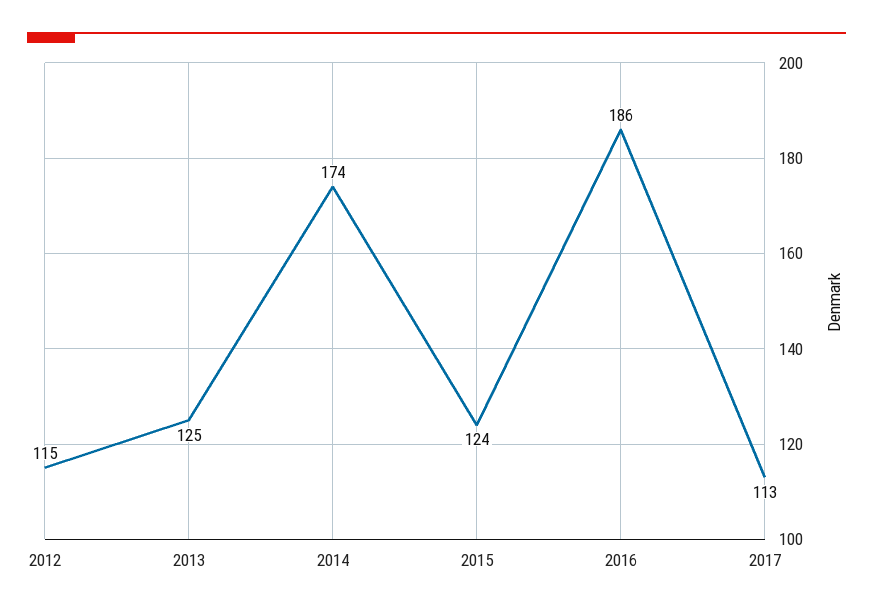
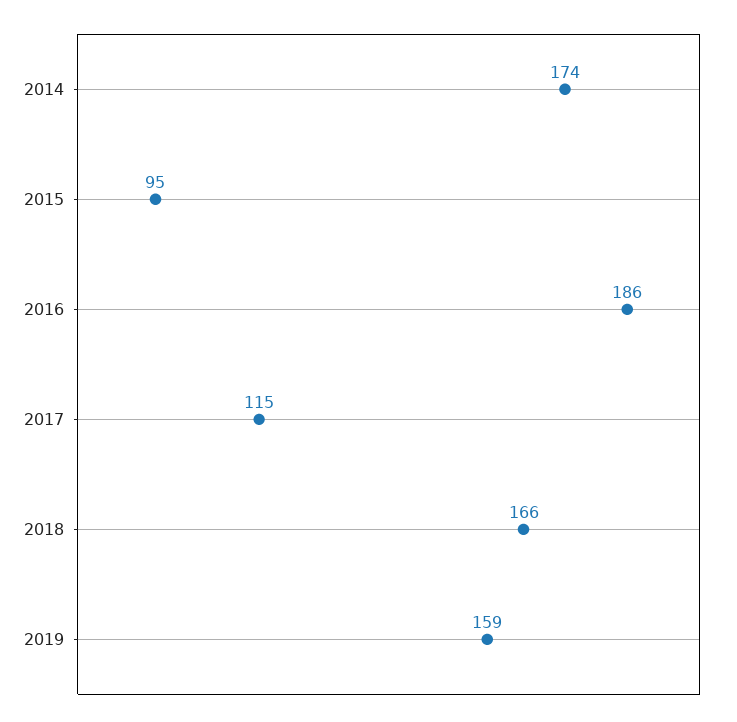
2012: 115 -> none
2013: 125 -> none
2015: 124 -> 95
2017: 113 -> 115
2018: none -> 166
2019: none -> 159

